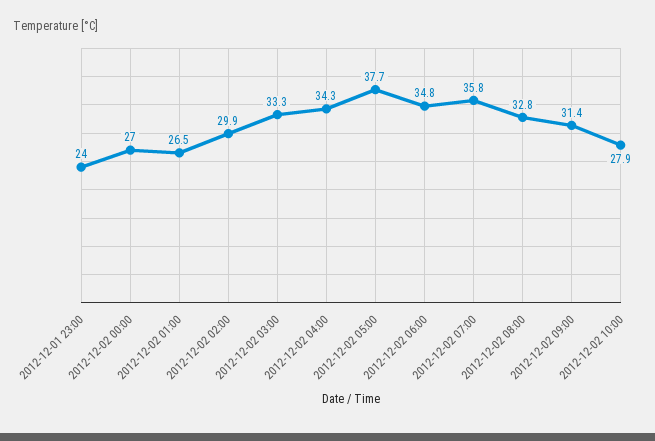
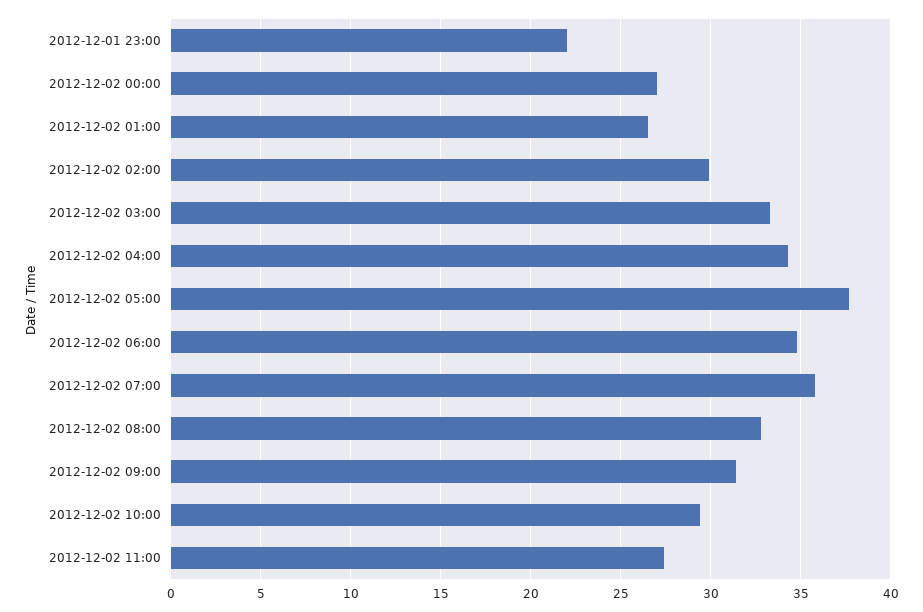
2012-12-01 23:00: 24 -> 22
2012-12-02 10:00: 27.9 -> 29.5
2012-12-02 11:00: none -> 27.5

